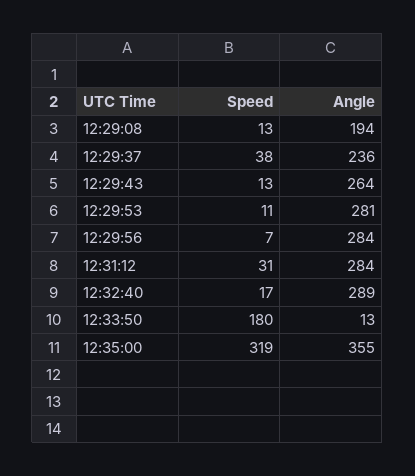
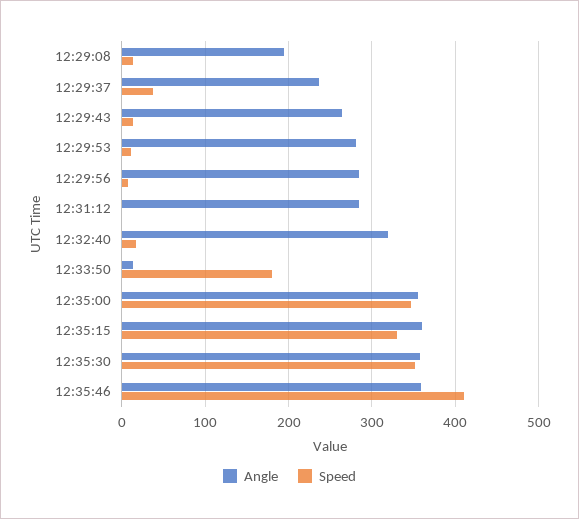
Speed, 12:31:12: 31 -> 0
Angle, 12:32:40: 289 -> 320
Speed, 12:35:00: 319 -> 350
Angle, 12:35:15: none -> 360
Speed, 12:35:15: none -> 330
Angle, 12:35:30: none -> 360
Speed, 12:35:30: none -> 350
Angle, 12:35:46: none -> 360
Speed, 12:35:46: none -> 410

